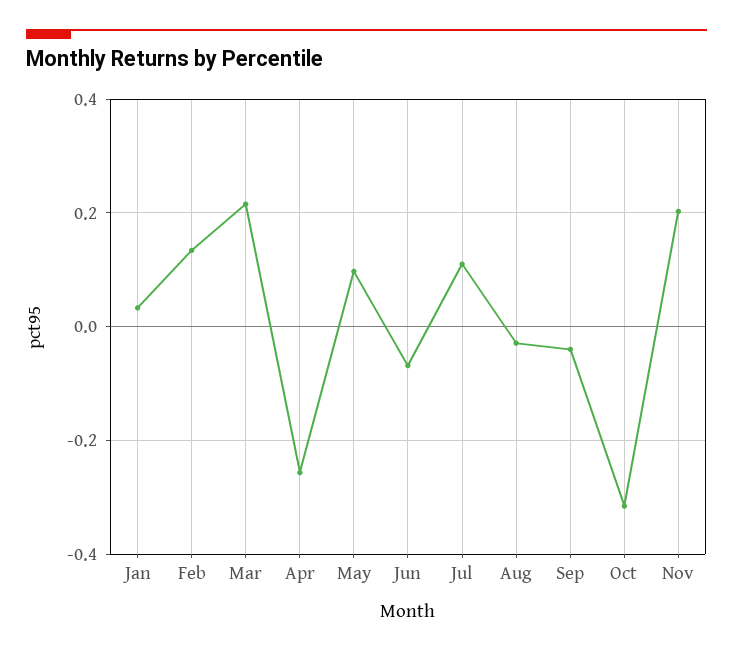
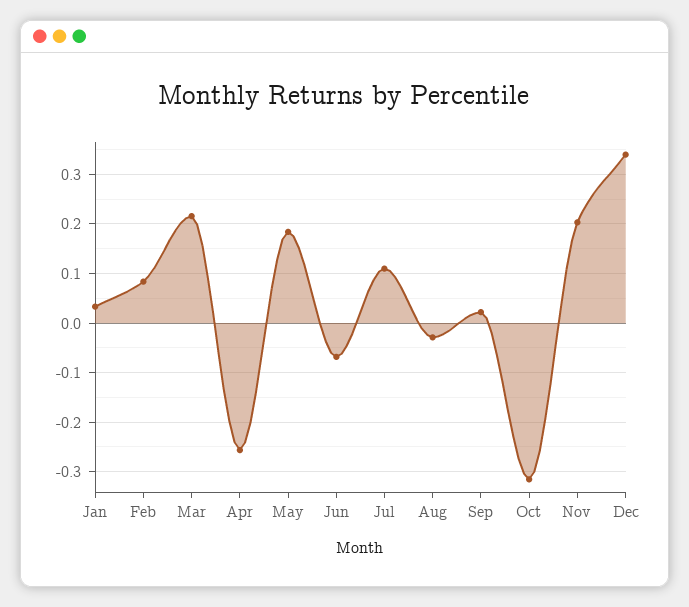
Feb: 0.14 -> 0.08
May: 0.1 -> 0.18
Sep: -0.04 -> 0.02
Dec: none -> 0.34

